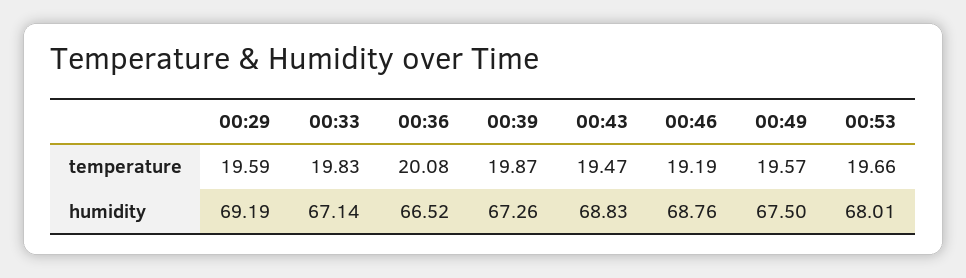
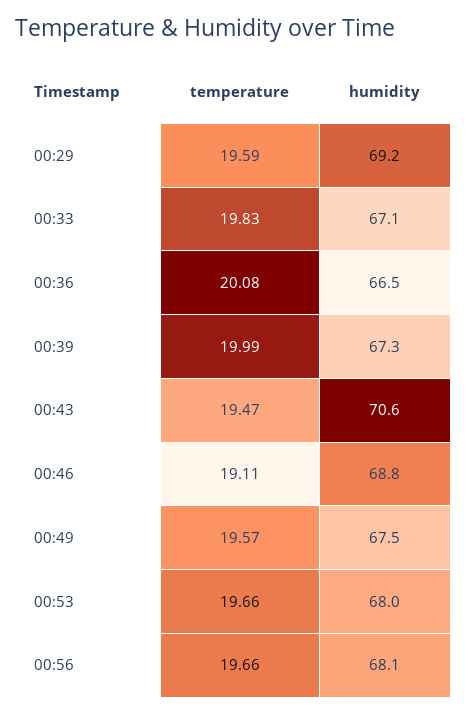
00:39, temperature: 19.87 -> 19.99
00:46, temperature: 19.19 -> 19.11
00:43, humidity: 68.83 -> 70.6
00:56, temperature: none -> 19.66
00:56, humidity: none -> 68.1

